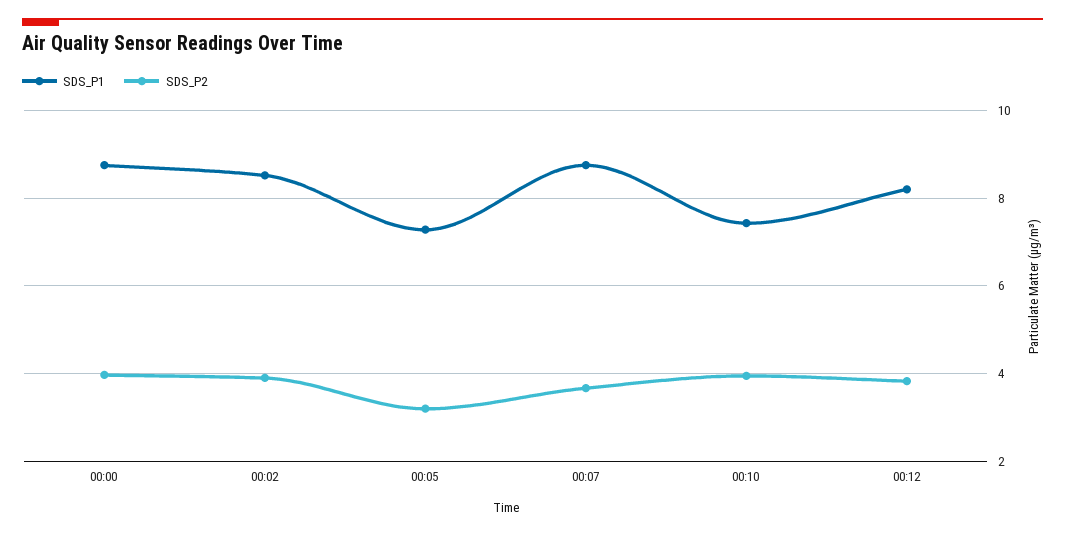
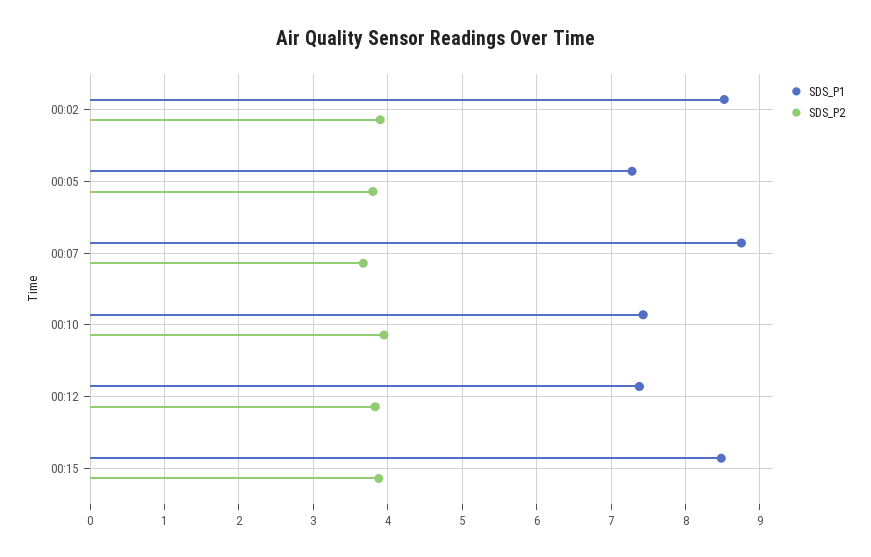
SDS_P1, 00:00: 8.8 -> none
SDS_P2, 00:00: 4 -> none
SDS_P2, 00:05: 3.2 -> 3.8
SDS_P1, 00:12: 8.2 -> 7.4
SDS_P1, 00:15: none -> 8.5
SDS_P2, 00:15: none -> 3.9

